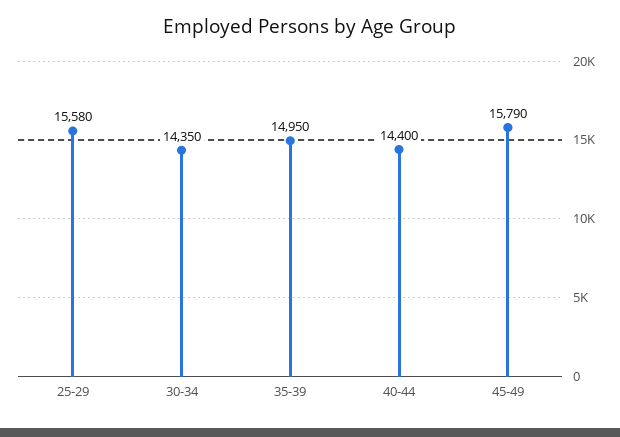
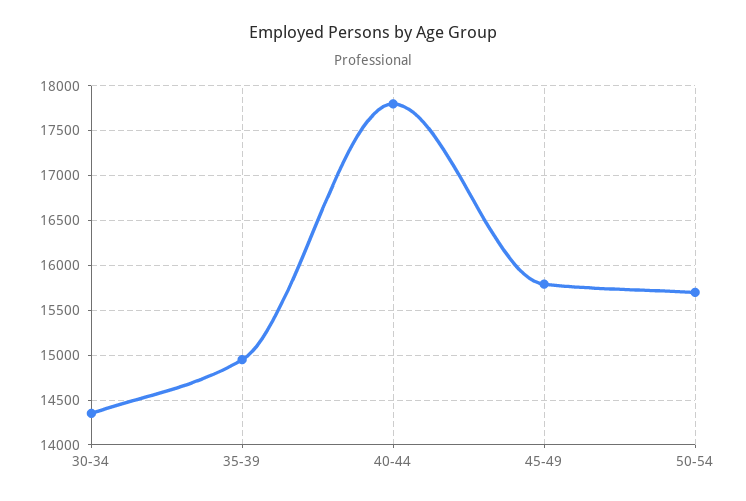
25-29: 15580 -> none
40-44: 14400 -> 17800
50-54: none -> 15700

